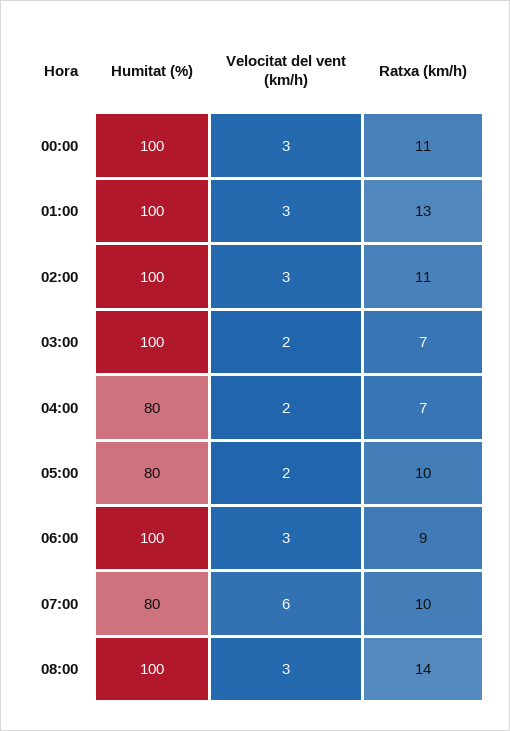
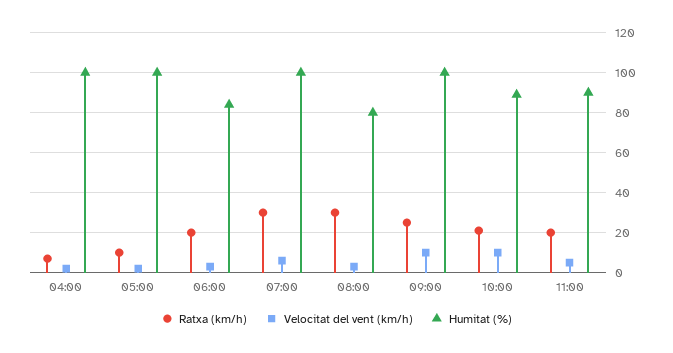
Humitat (%), 00:00: 100 -> none
Velocitat del vent (km/h), 00:00: 3 -> none
Ratxa (km/h), 00:00: 11 -> none
Humitat (%), 01:00: 100 -> none
Velocitat del vent (km/h), 01:00: 3 -> none
Ratxa (km/h), 01:00: 13 -> none
Humitat (%), 02:00: 100 -> none
Velocitat del vent (km/h), 02:00: 3 -> none
Ratxa (km/h), 02:00: 11 -> none
Humitat (%), 03:00: 100 -> none
Velocitat del vent (km/h), 03:00: 2 -> none
Ratxa (km/h), 03:00: 7 -> none
Humitat (%), 04:00: 80 -> 100
Humitat (%), 05:00: 80 -> 100
Humitat (%), 06:00: 100 -> 85
Ratxa (km/h), 06:00: 9 -> 20
Humitat (%), 07:00: 80 -> 100
Ratxa (km/h), 07:00: 10 -> 30
Humitat (%), 08:00: 100 -> 80
Ratxa (km/h), 08:00: 14 -> 30
Ratxa (km/h), 09:00: none -> 25
Velocitat del vent (km/h), 09:00: none -> 10
Humitat (%), 09:00: none -> 100
Ratxa (km/h), 10:00: none -> 20
Velocitat del vent (km/h), 10:00: none -> 10
Humitat (%), 10:00: none -> 90
Ratxa (km/h), 11:00: none -> 20
Velocitat del vent (km/h), 11:00: none -> 5
Humitat (%), 11:00: none -> 90

